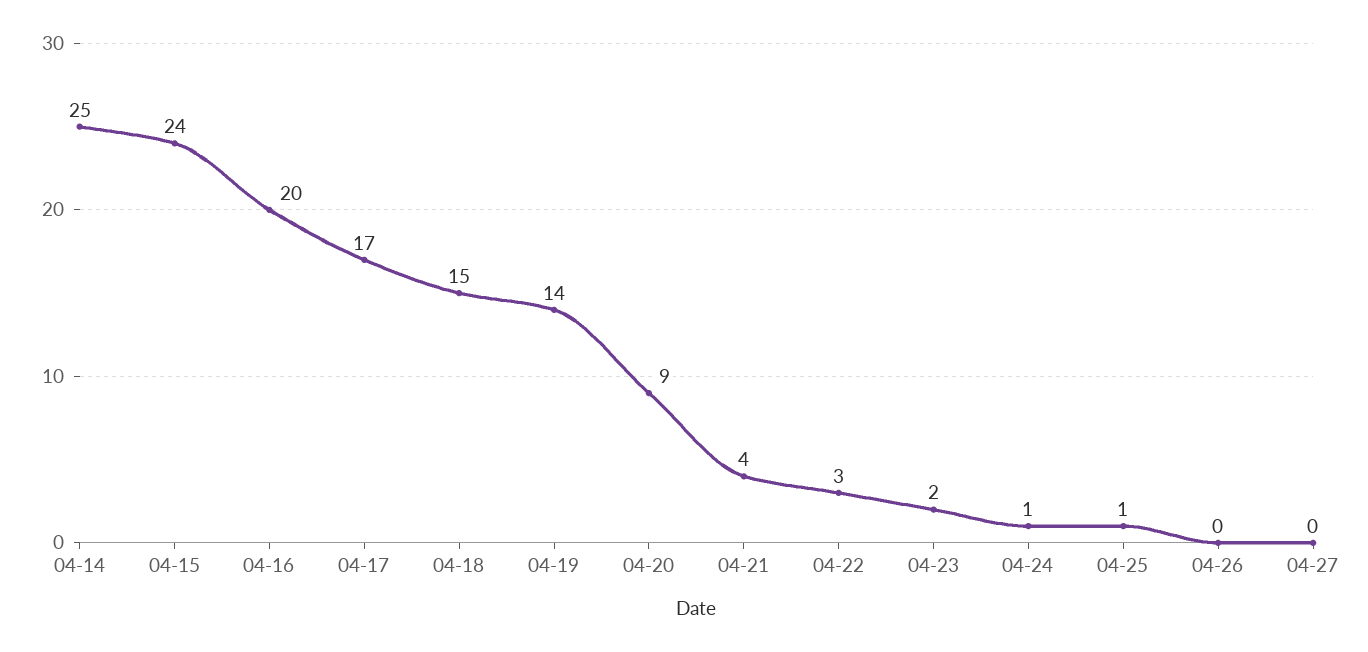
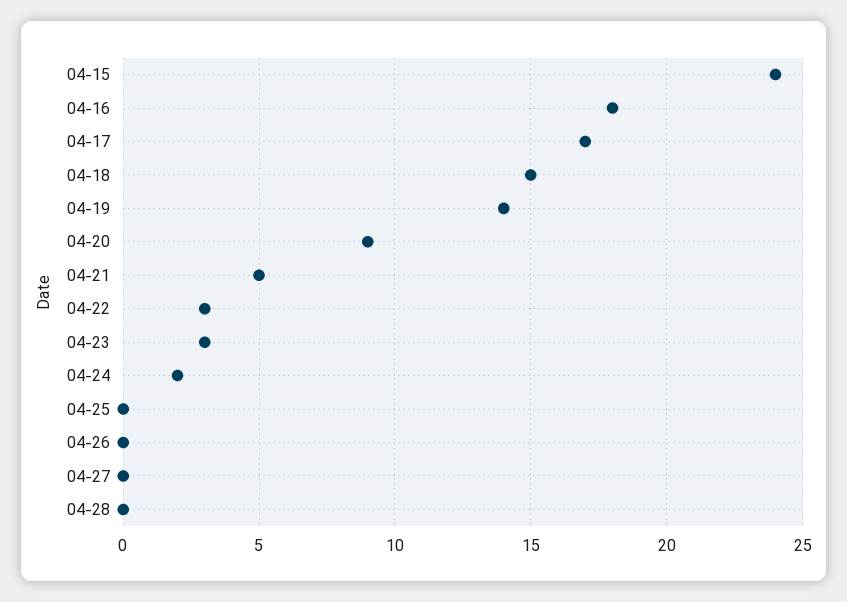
04-14: 25 -> none
04-16: 20 -> 18
04-21: 4 -> 5
04-23: 2 -> 3
04-24: 1 -> 2
04-25: 1 -> 0
04-28: none -> 0

